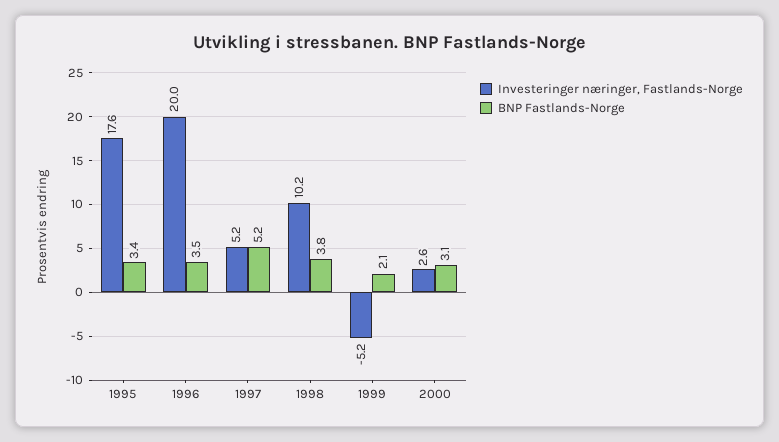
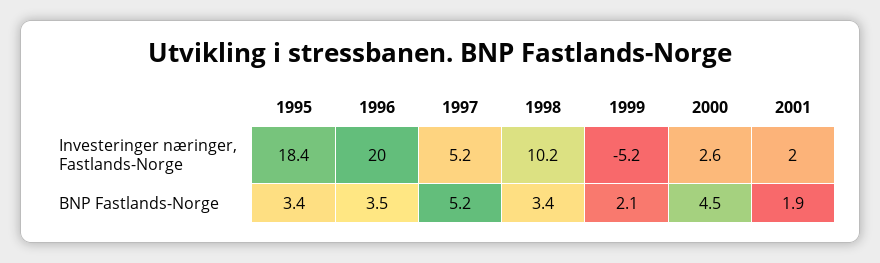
Investeringer næringer, Fastlands-Norge, 1995: 17.6 -> 18.4
BNP Fastlands-Norge, 1998: 3.8 -> 3.4
BNP Fastlands-Norge, 2000: 3.1 -> 4.5
Investeringer næringer, Fastlands-Norge, 2001: none -> 2
BNP Fastlands-Norge, 2001: none -> 1.9

